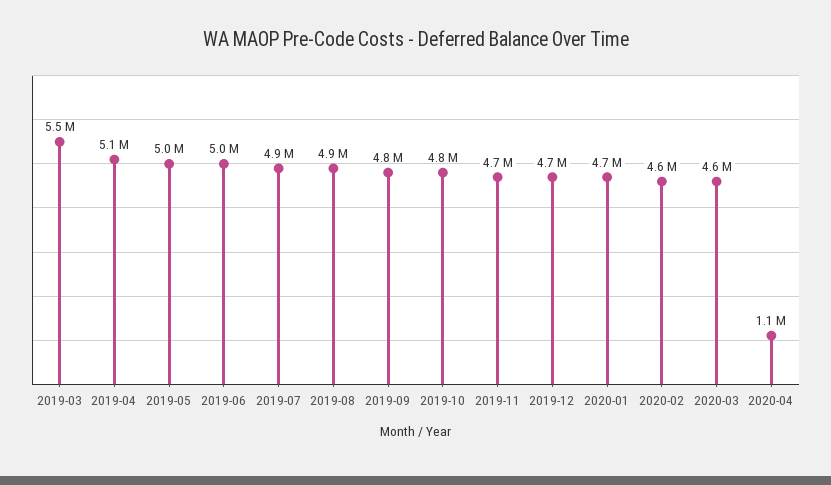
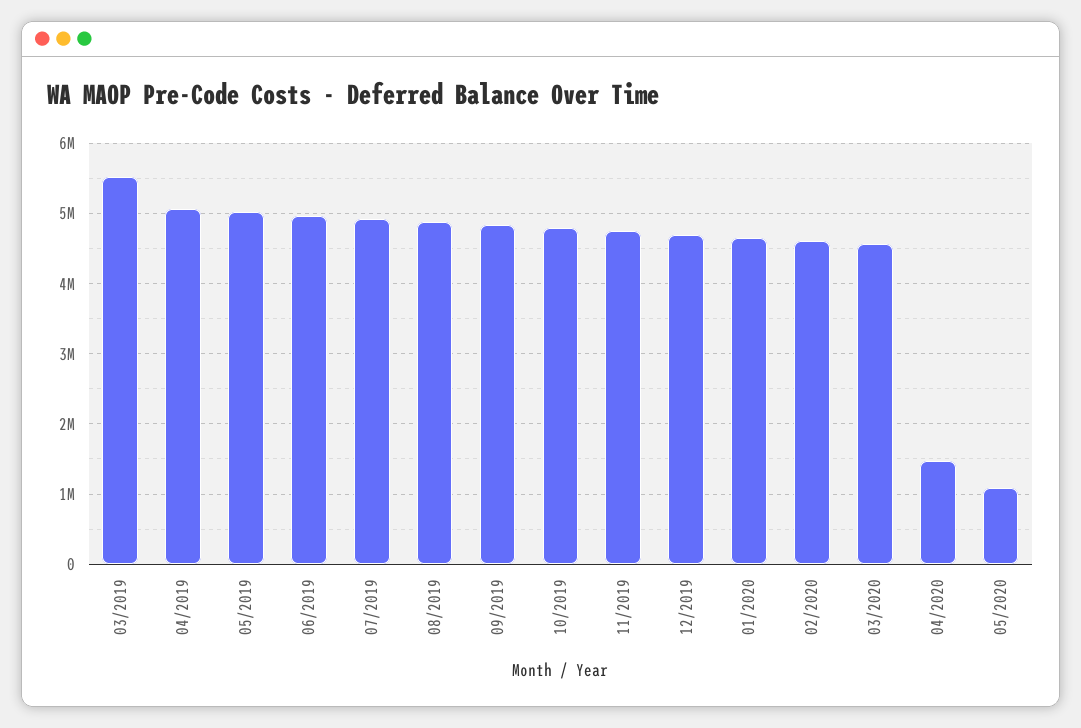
2020-04: 1100000 -> 1500000
05/2020: none -> 1100000

